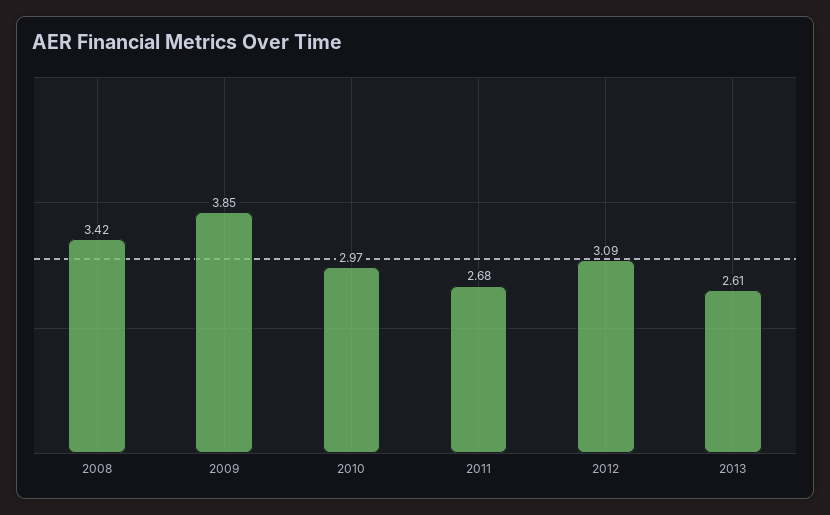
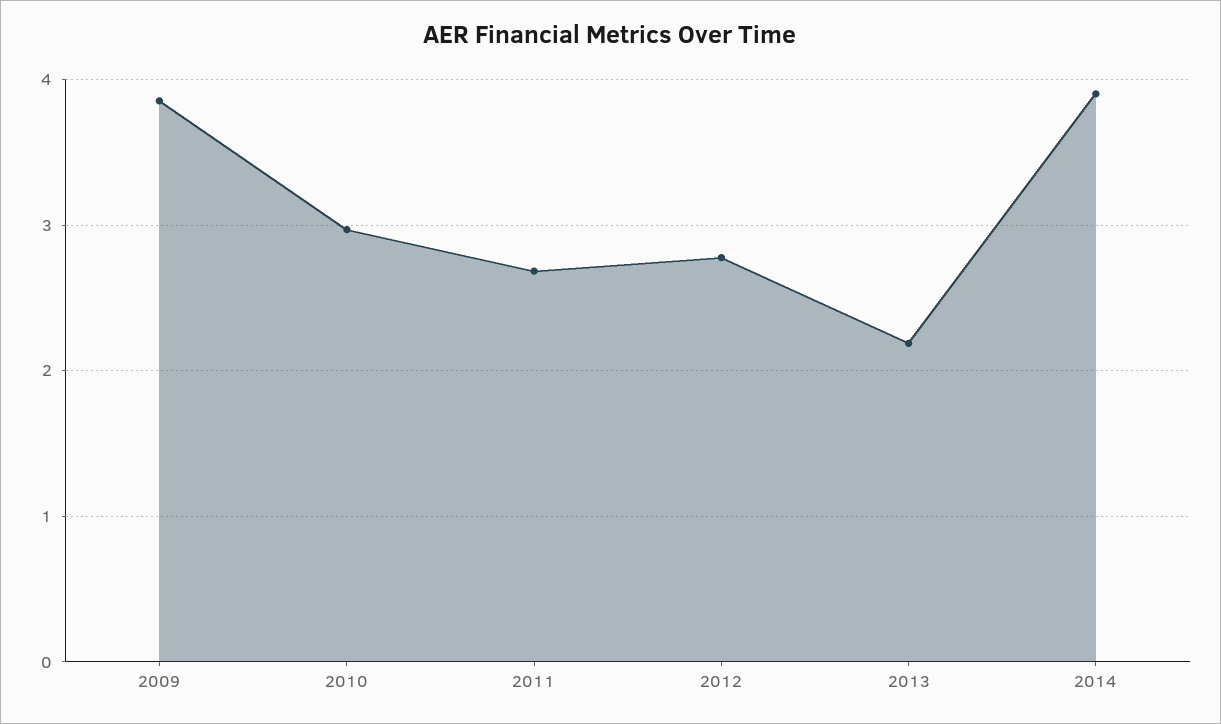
2008: 3.42 -> none
2012: 3.09 -> 2.8
2013: 2.61 -> 2.2
2014: none -> 3.9

